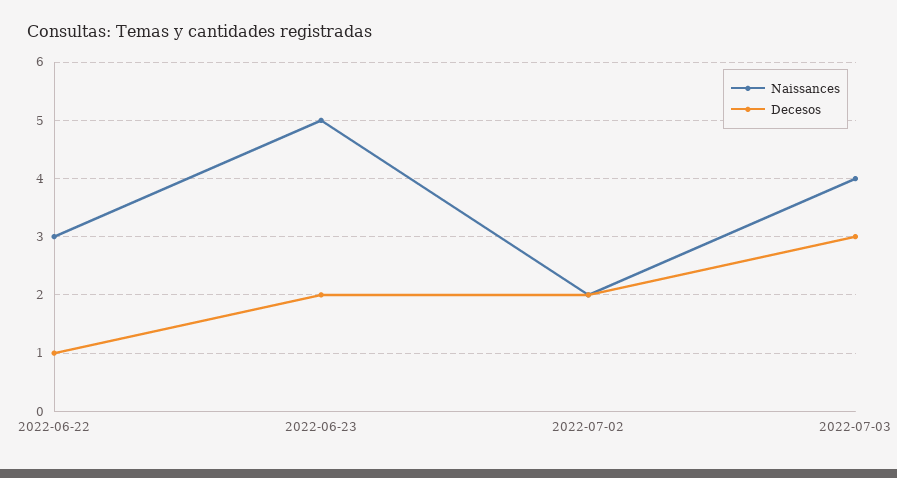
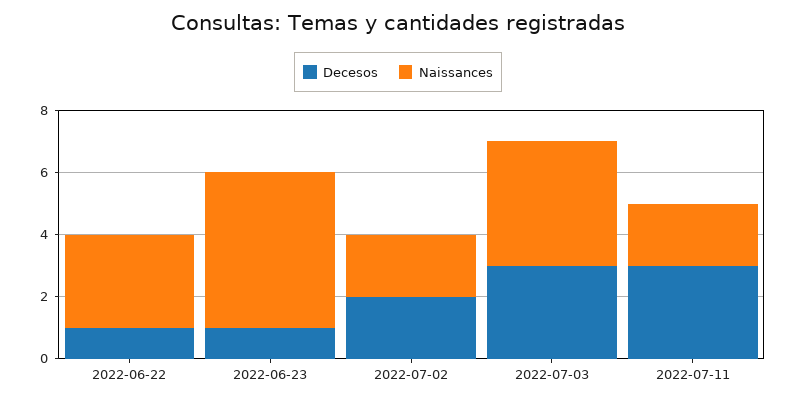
Decesos, 2022-06-23: 2 -> 1
Decesos, 2022-07-11: none -> 3
Naissances, 2022-07-11: none -> 2

